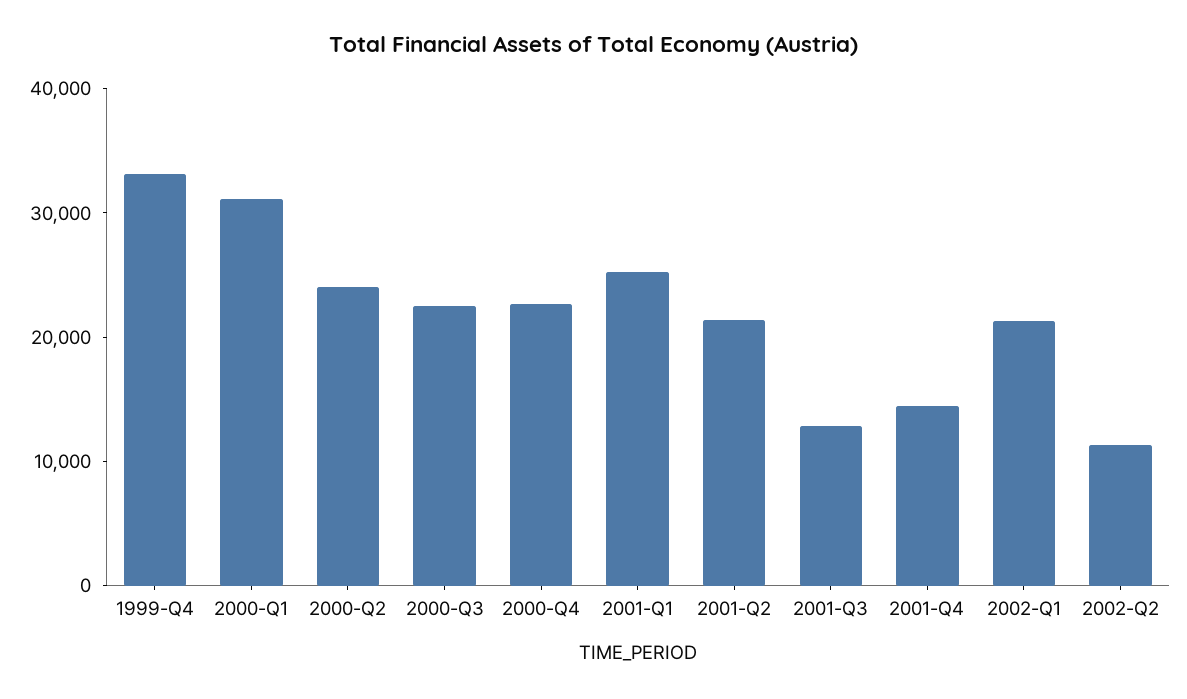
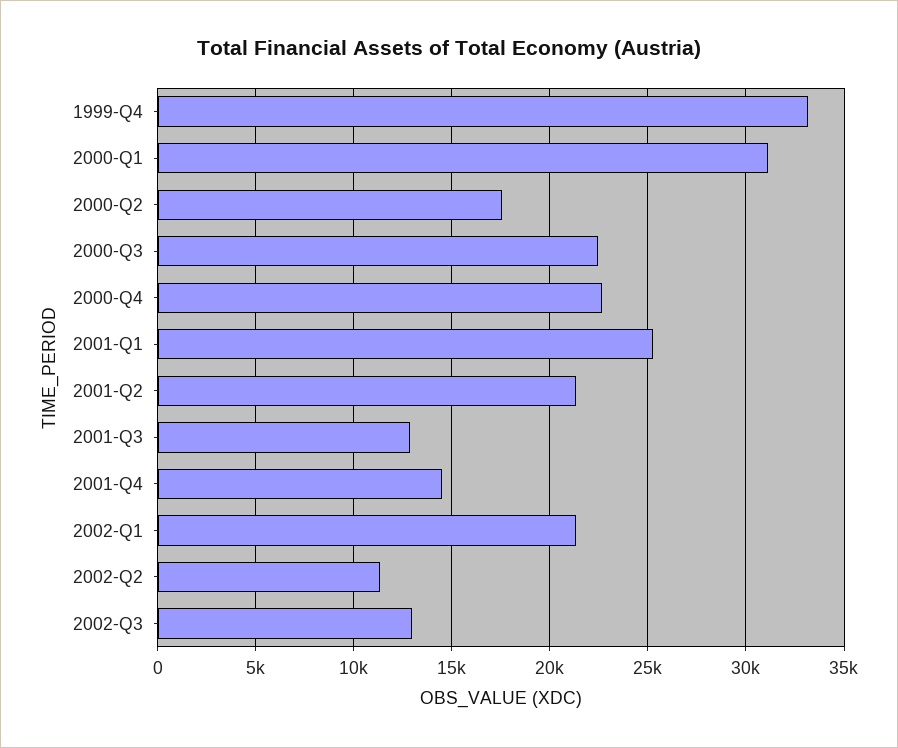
2000-Q2: 24000 -> 17500
2002-Q3: none -> 13000

